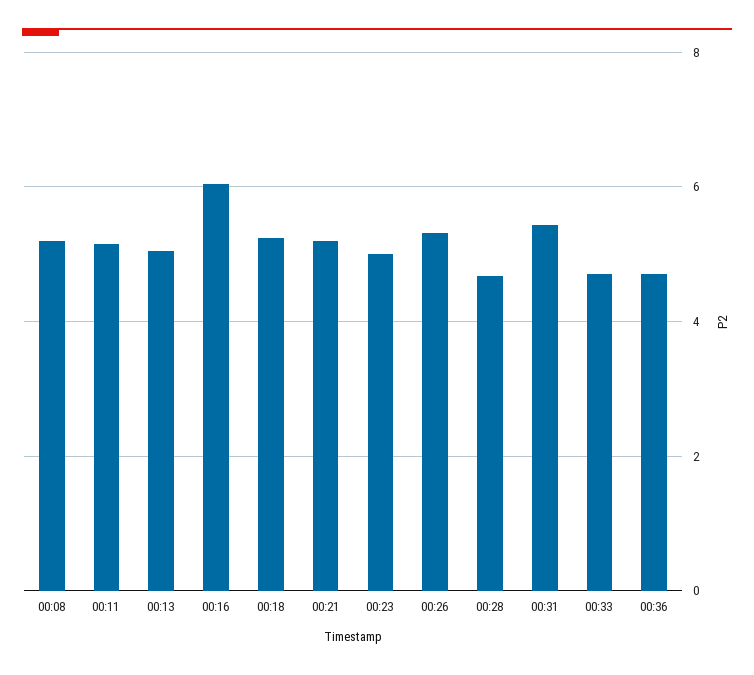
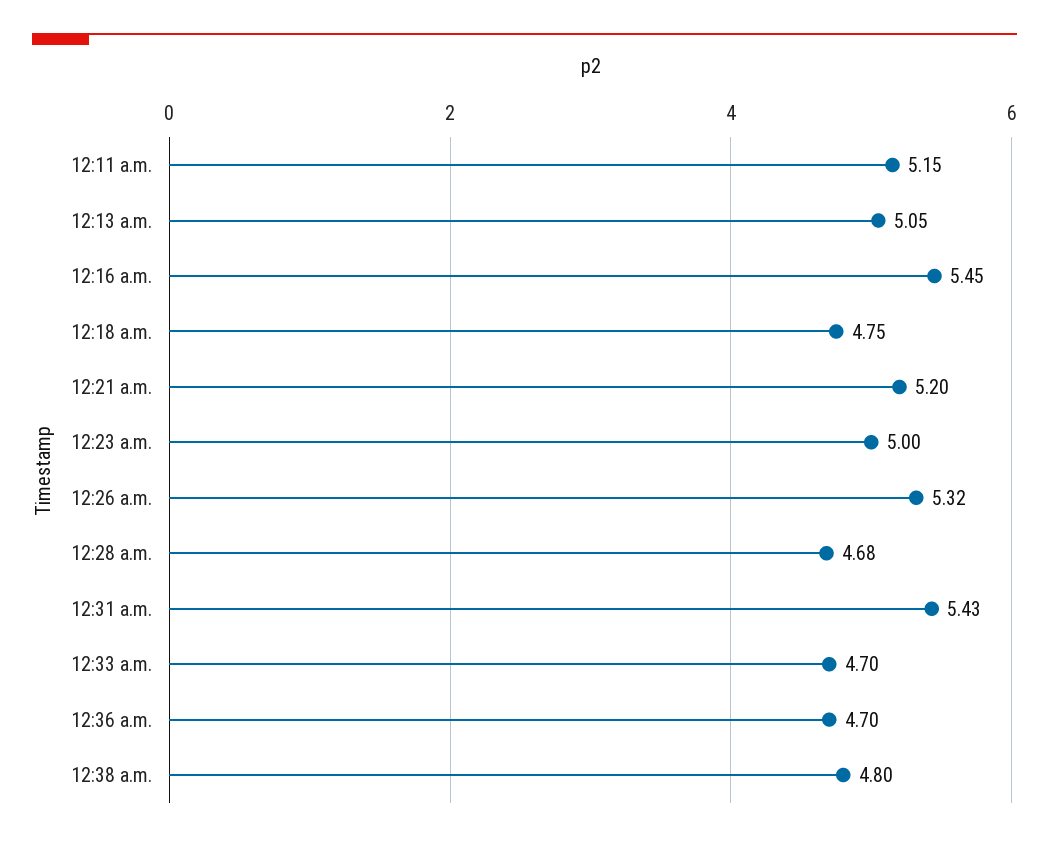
00:08: 5.2 -> none
00:16: 6 -> 5.45
00:18: 5.2 -> 4.75
12:38 a.m.: none -> 4.8

